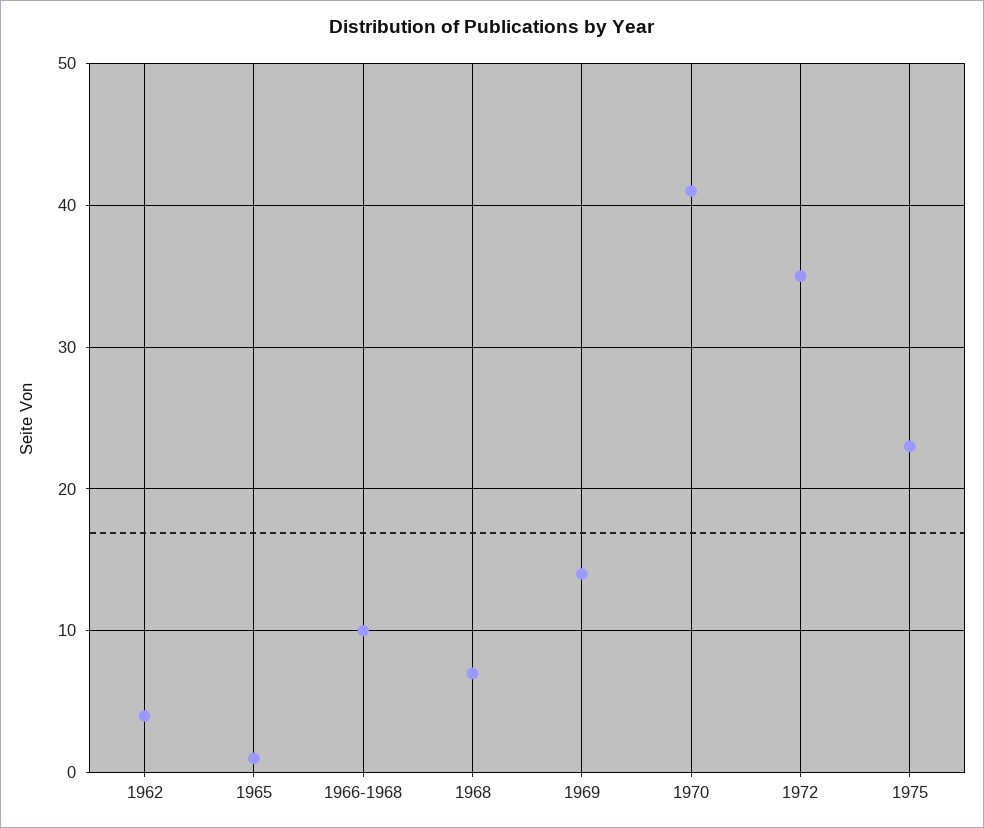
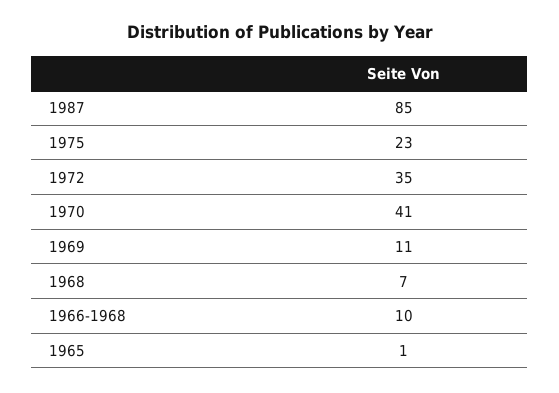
1962: 4 -> none
1969: 14 -> 11
1987: none -> 85

